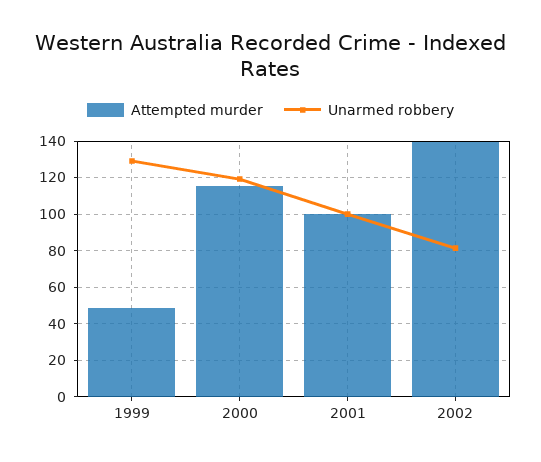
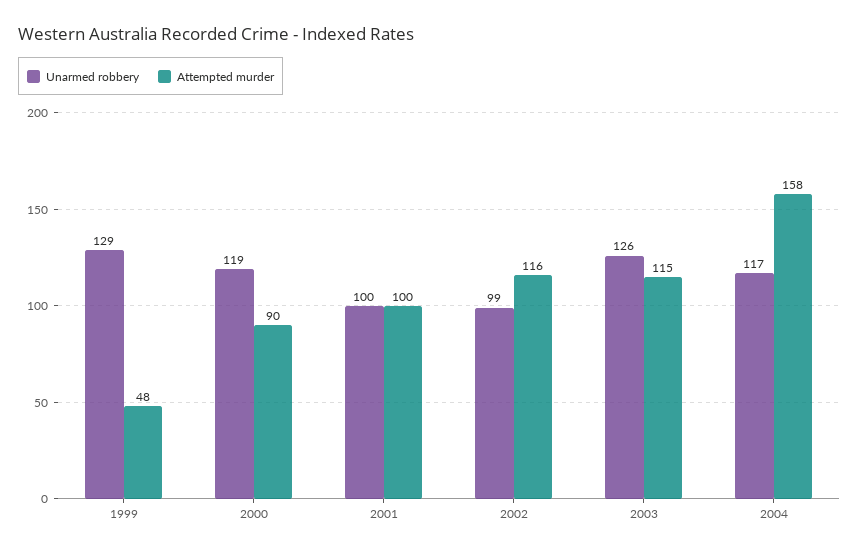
Attempted murder, 2000: 115 -> 90
Attempted murder, 2002: 140 -> 116
Unarmed robbery, 2002: 80 -> 99
Unarmed robbery, 2003: none -> 126
Attempted murder, 2003: none -> 115
Unarmed robbery, 2004: none -> 117
Attempted murder, 2004: none -> 158

